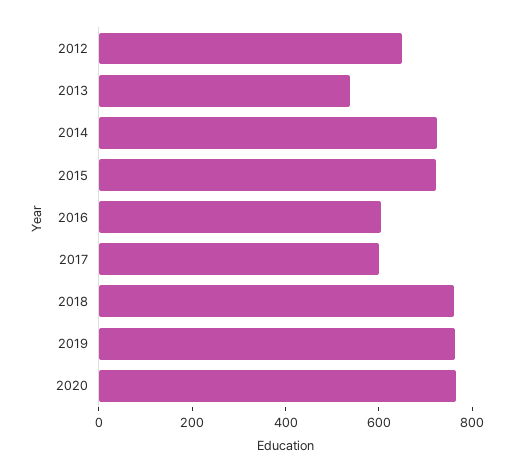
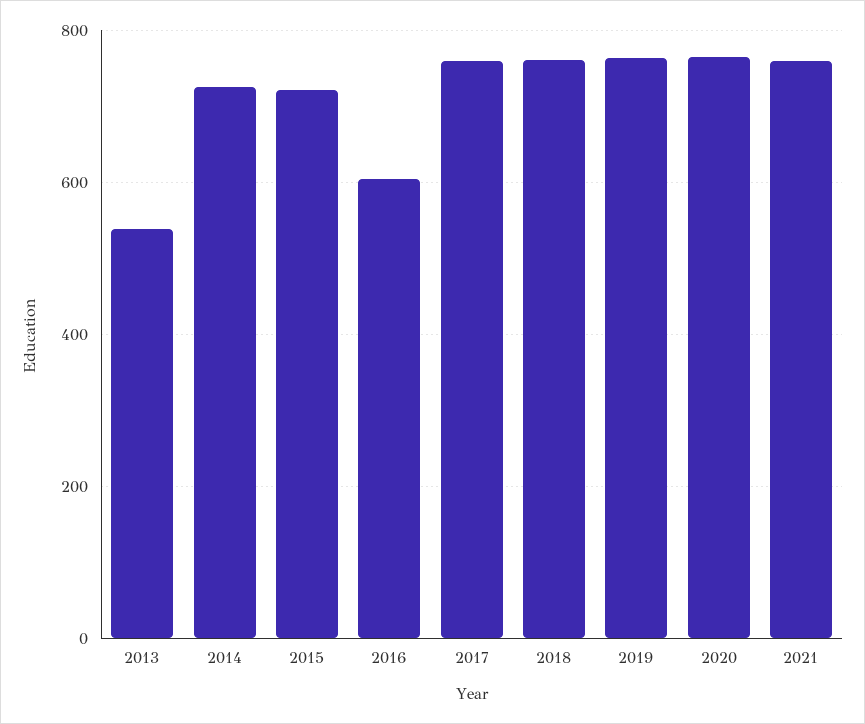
2012: 650 -> none
2017: 600 -> 760
2021: none -> 760

